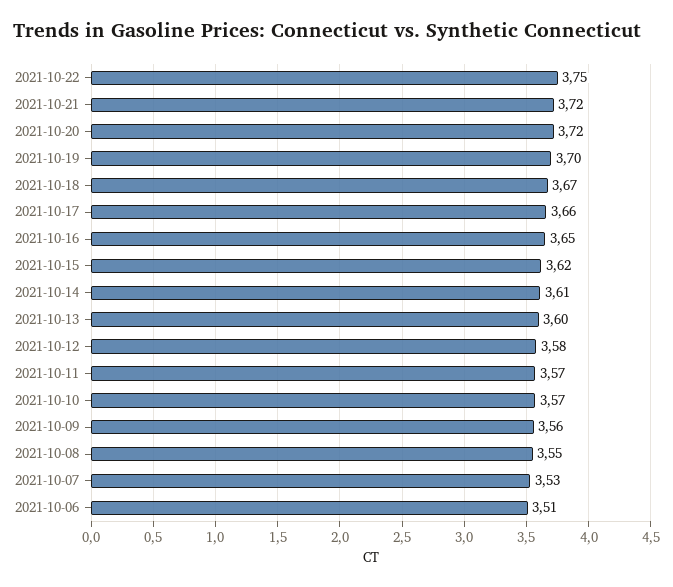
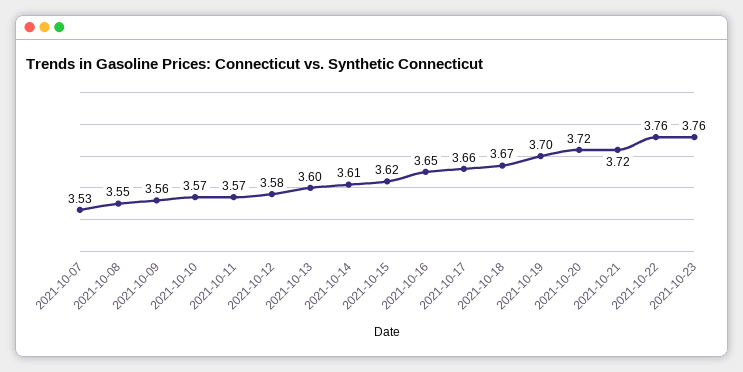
2021-10-22: 3.75 -> 3.76
2021-10-06: 3.51 -> none
2021-10-23: none -> 3.76

